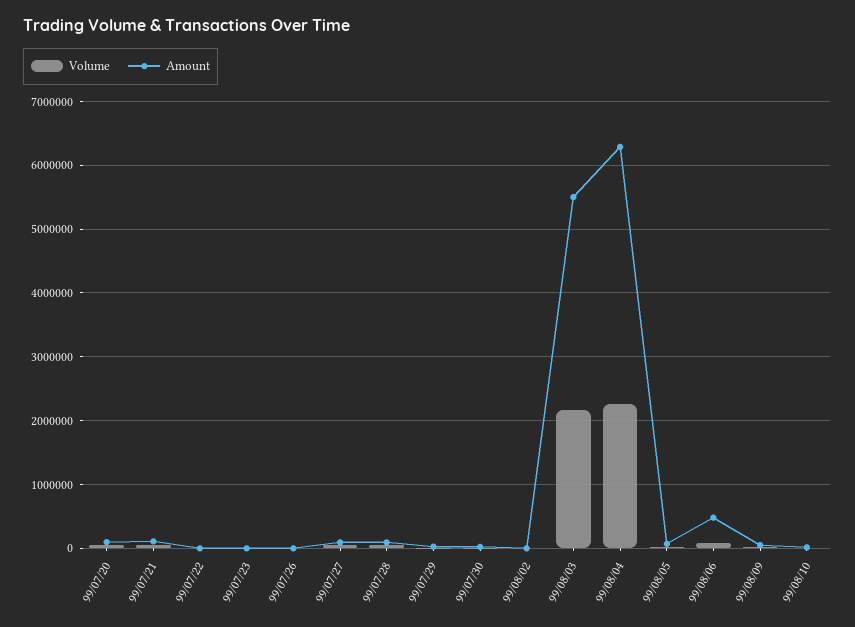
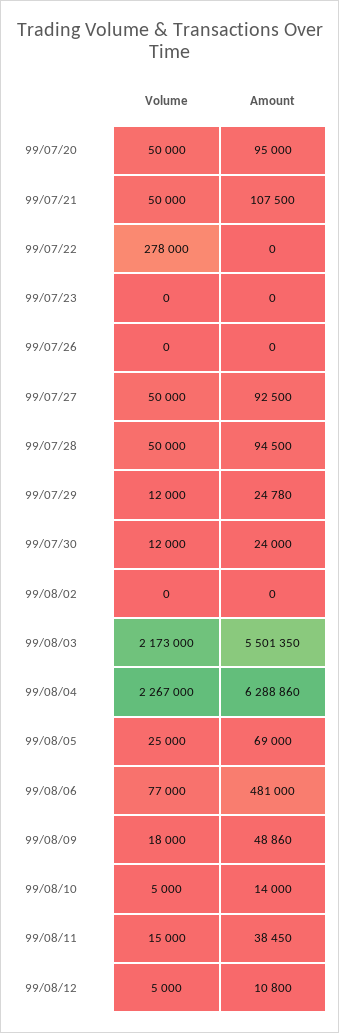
Volume, 99/07/22: 0 -> 278000
Volume, 99/08/11: none -> 15000
Amount, 99/08/11: none -> 38450
Volume, 99/08/12: none -> 5000
Amount, 99/08/12: none -> 10800

